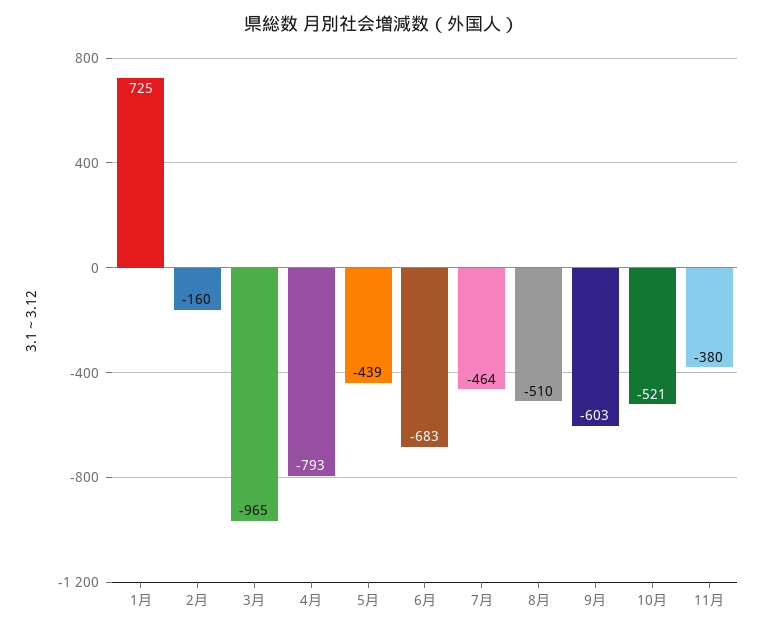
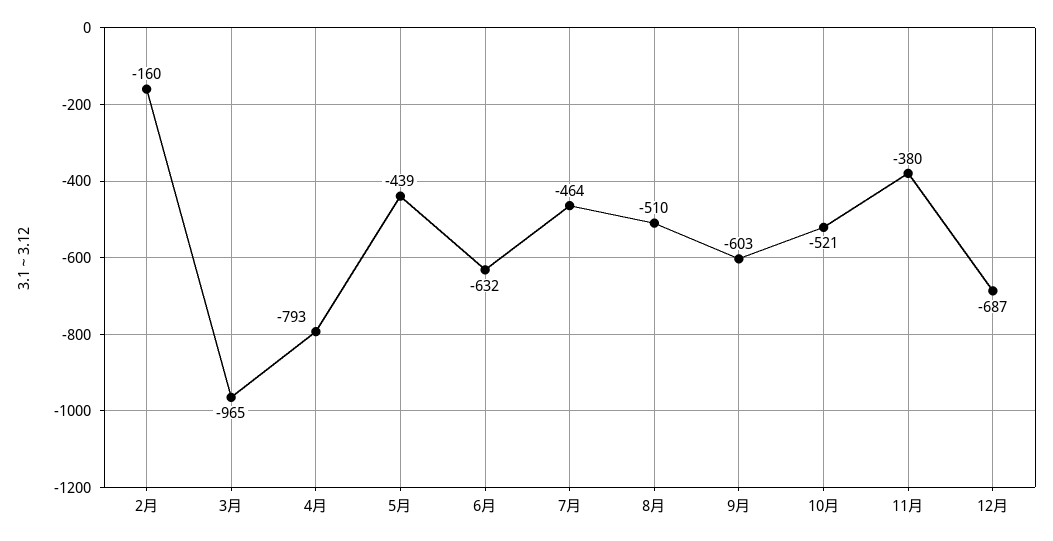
1月: 725 -> none
6月: -683 -> -632
12月: none -> -687

